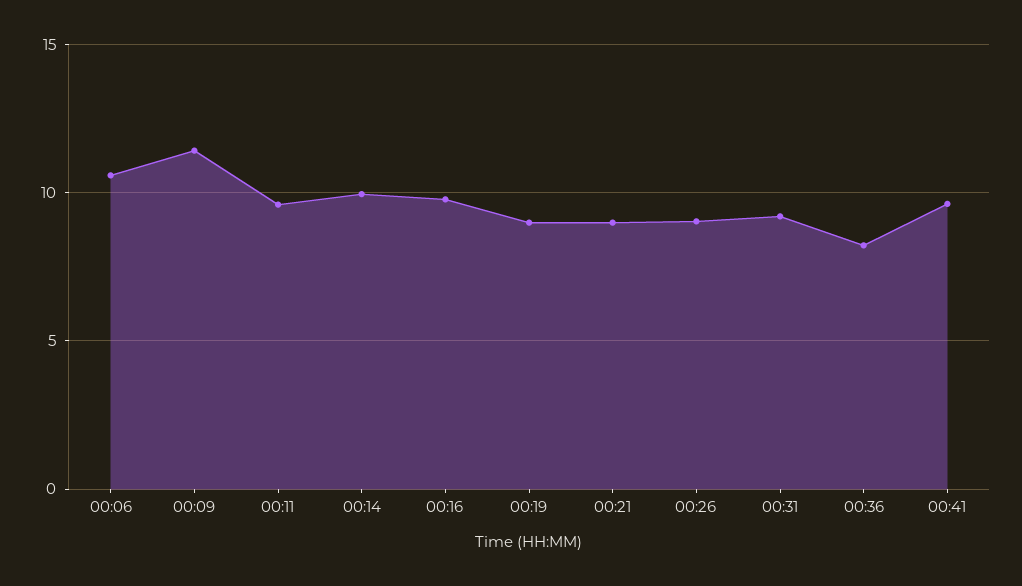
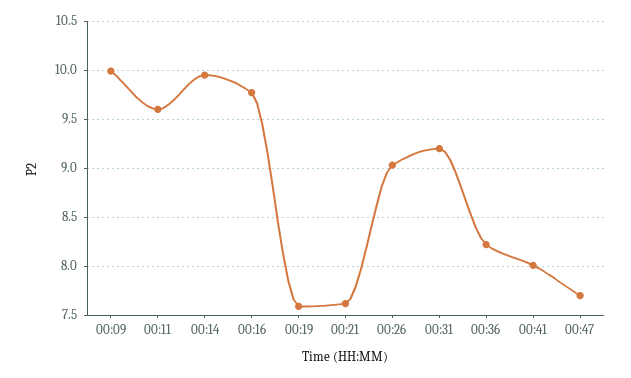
00:06: 10.5 -> none
00:09: 11.5 -> 10
00:19: 9 -> 7.6
00:21: 9 -> 7.6
00:41: 9.5 -> 8
00:47: none -> 7.7

